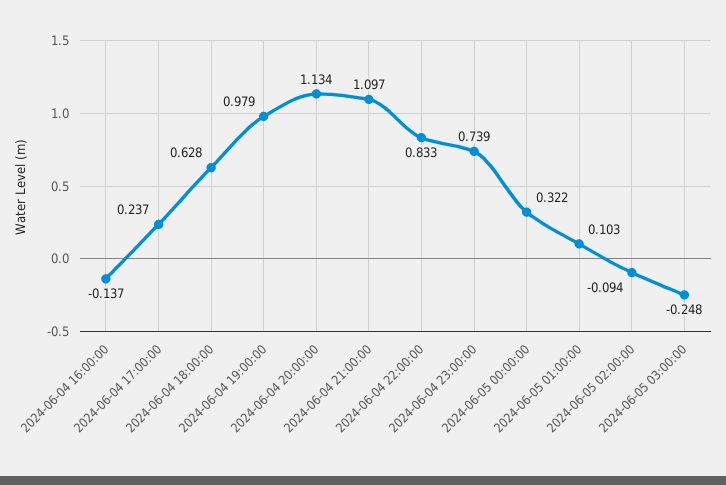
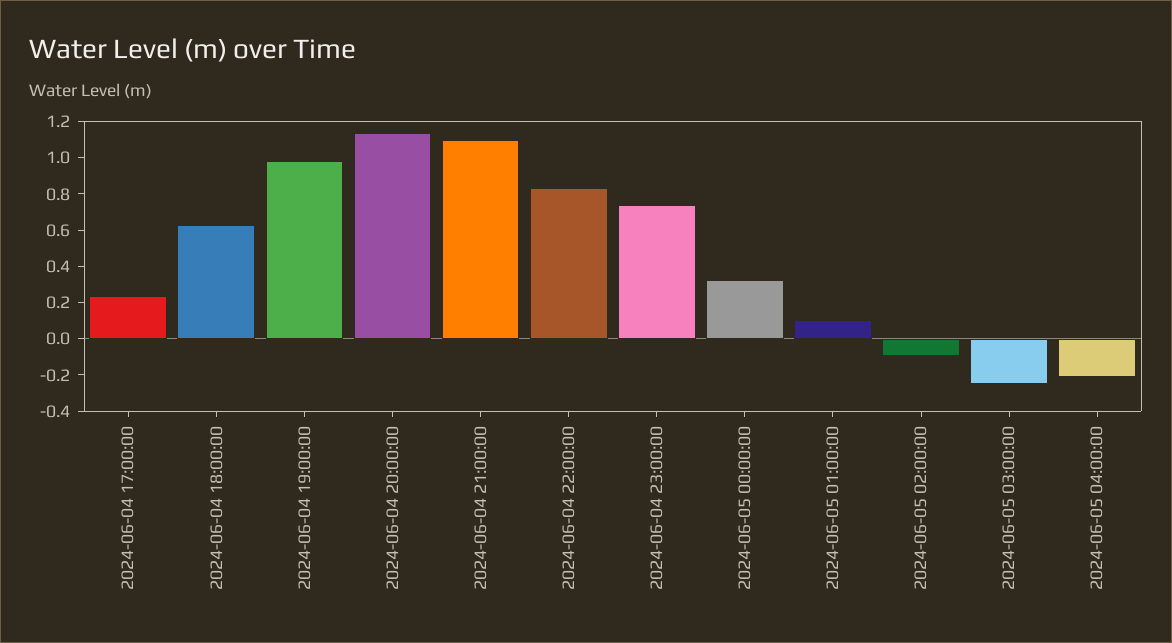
2024-06-04 16:00:00: -0.137 -> none
2024-06-05 04:00:00: none -> -0.2

